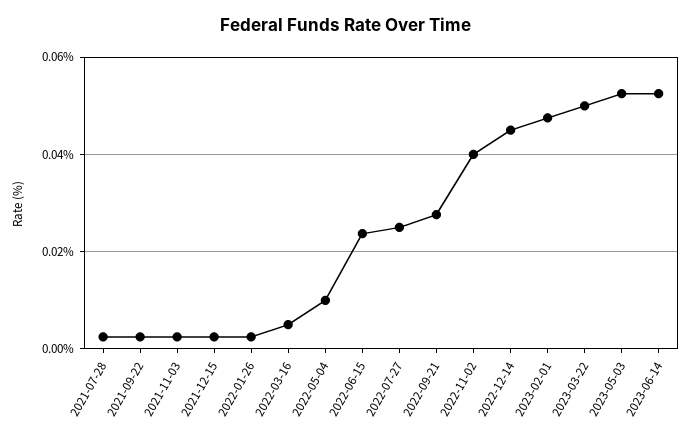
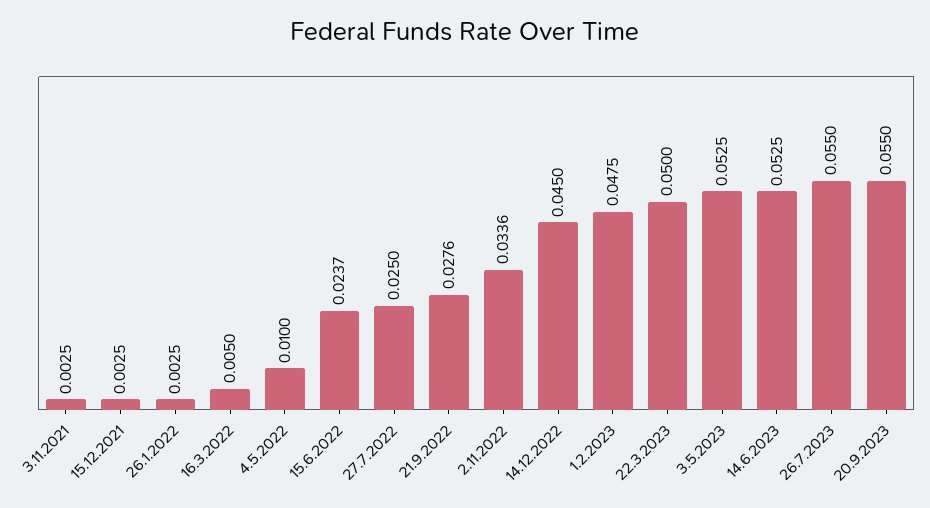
2021-07-28: 0.002 -> none
2021-09-22: 0.002 -> none
2022-11-02: 0.04 -> 0.0336
26.7.2023: none -> 0.055
20.9.2023: none -> 0.055

